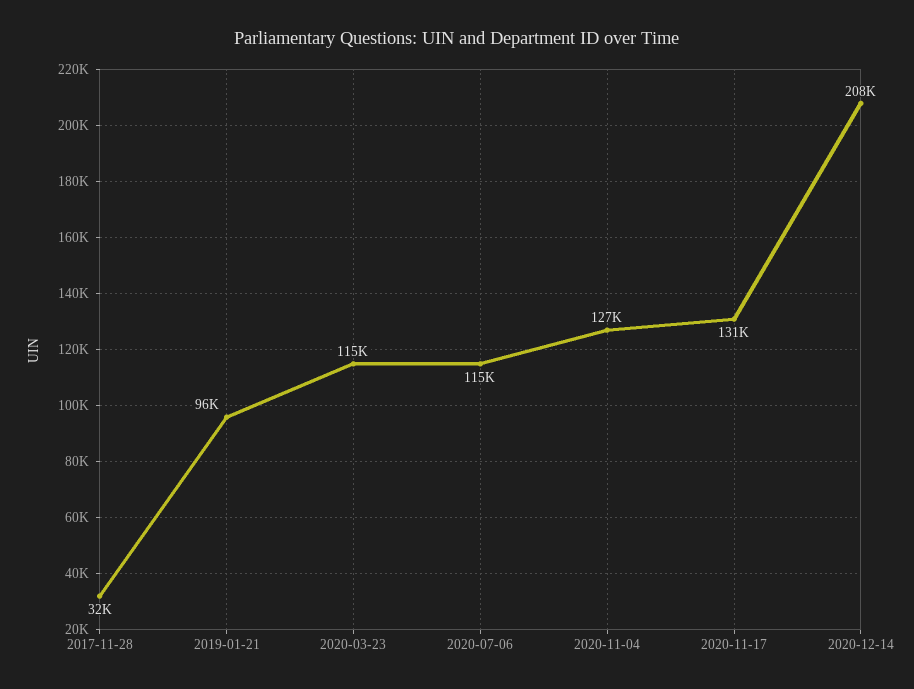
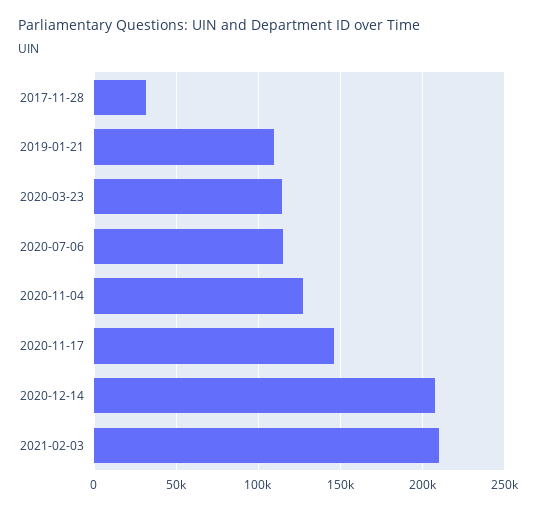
2019-01-21: 96000 -> 110000
2020-11-17: 131000 -> 145000
2021-02-03: none -> 210000

